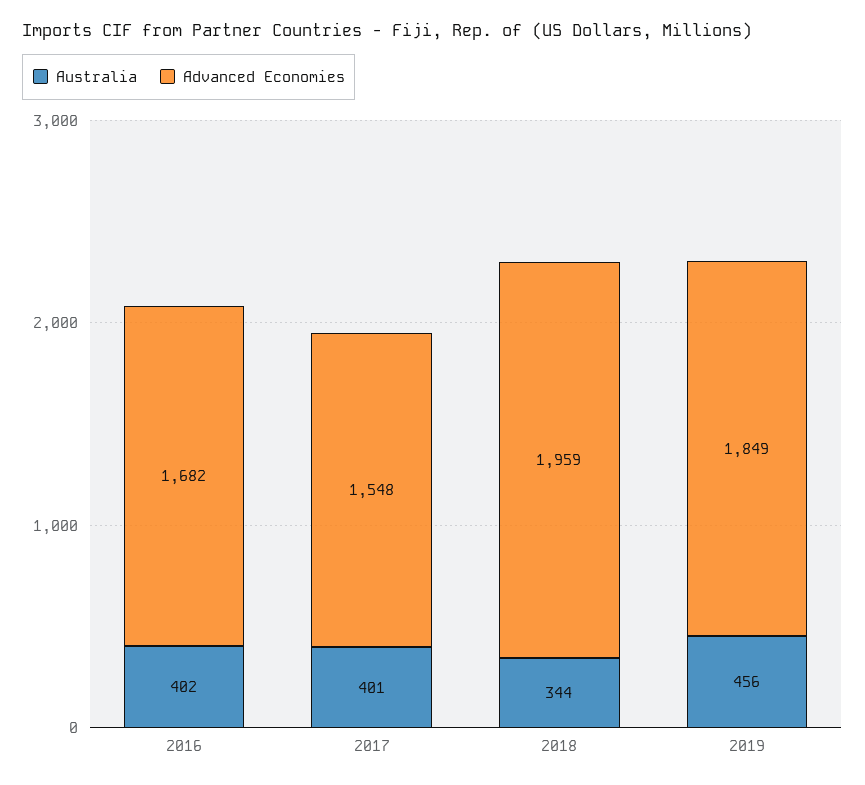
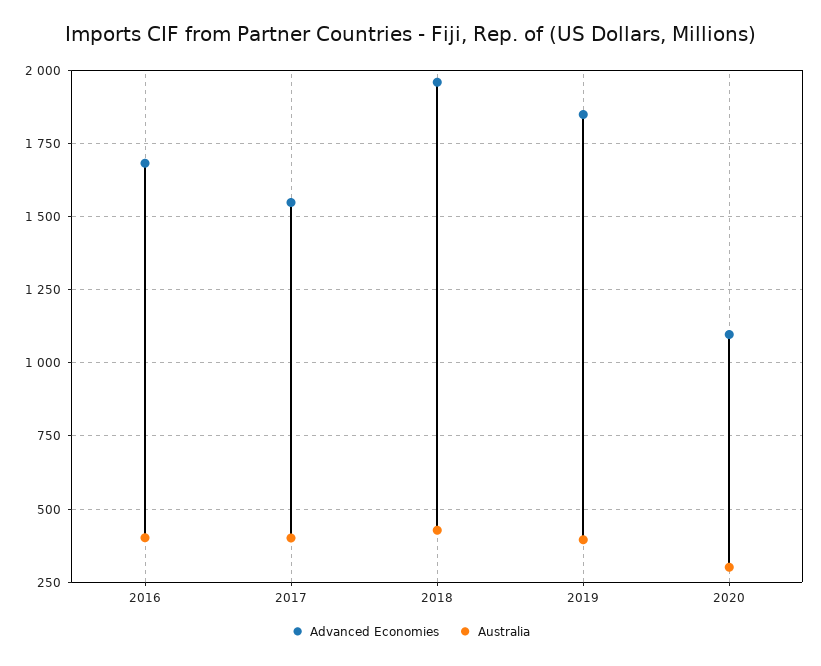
Australia, 2018: 344 -> 425
Australia, 2019: 456 -> 400
Advanced Economies, 2020: none -> 1100
Australia, 2020: none -> 300

